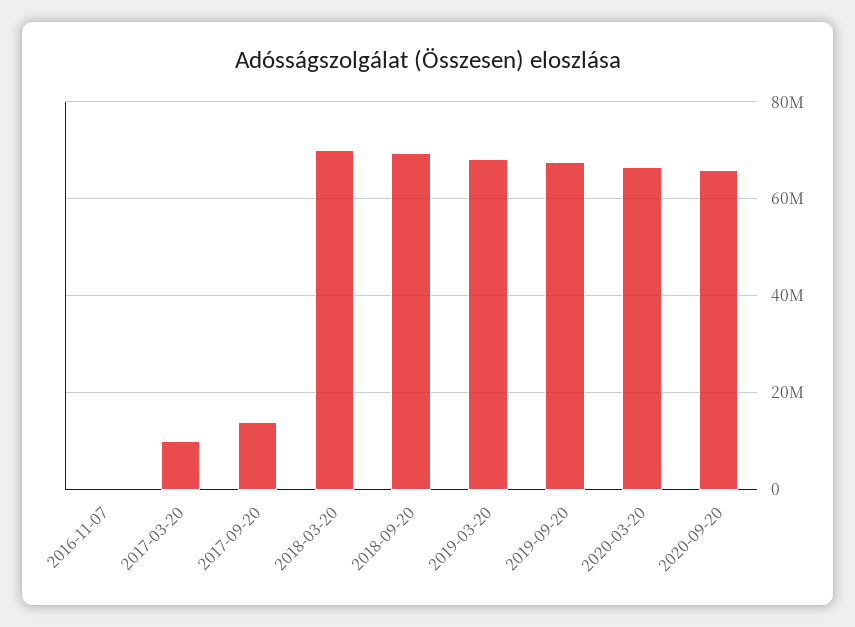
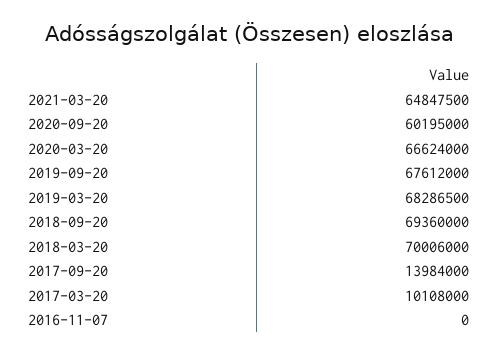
2020-09-20: 66000000 -> 60195000
2021-03-20: none -> 64847500

